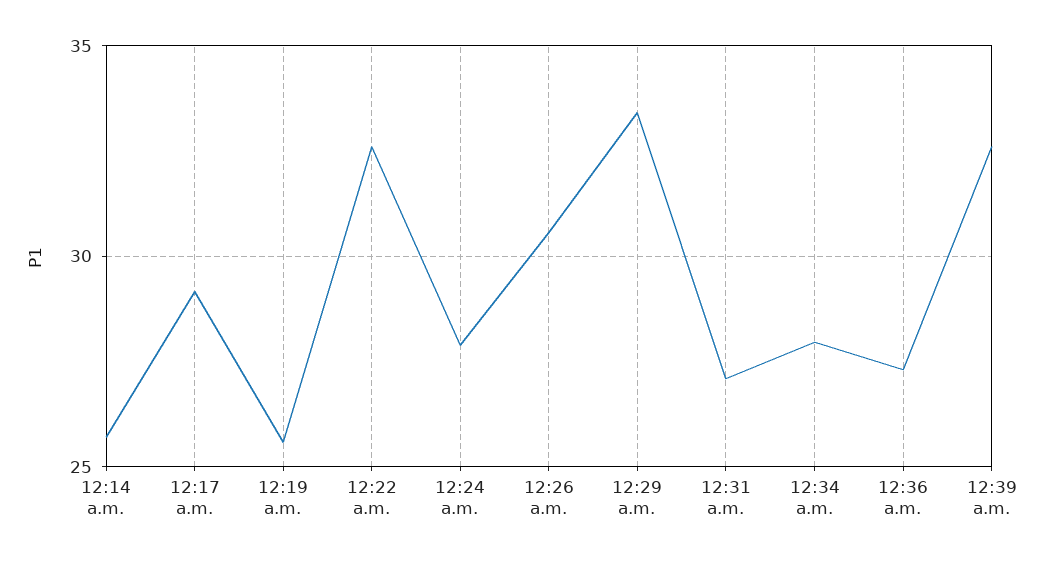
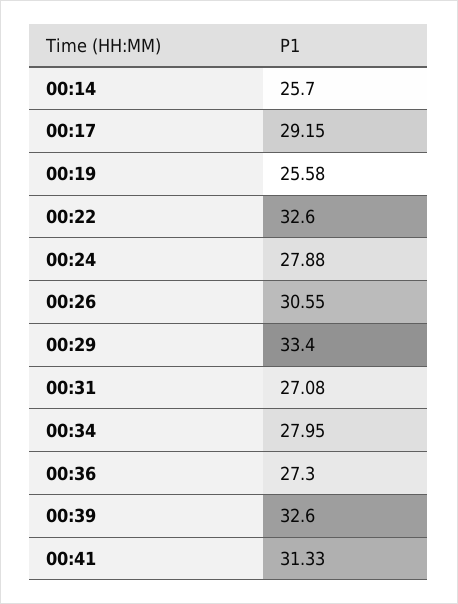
00:41: none -> 31.33

